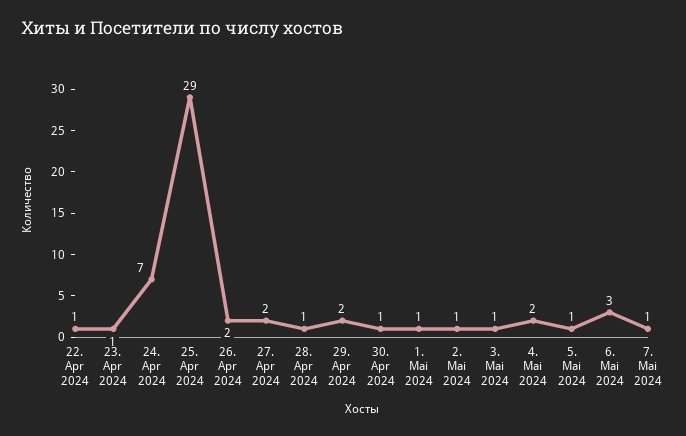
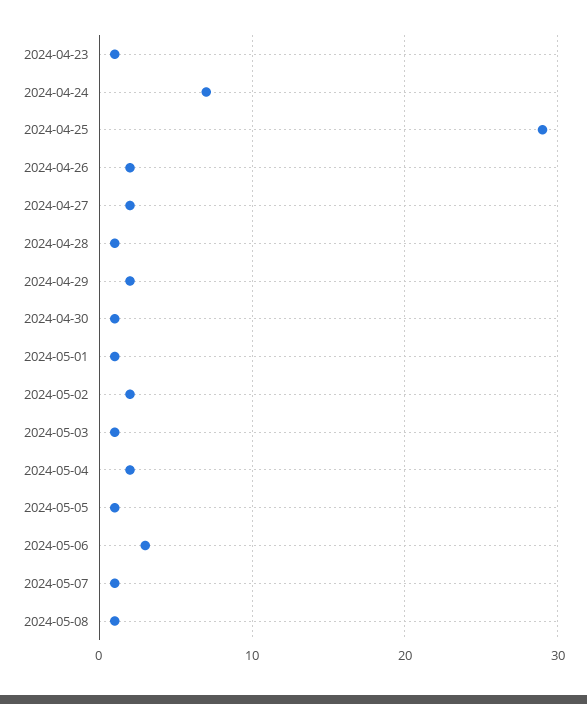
22. Apr 2024: 1 -> none
2. Mai 2024: 1 -> 2
2024-05-08: none -> 1

